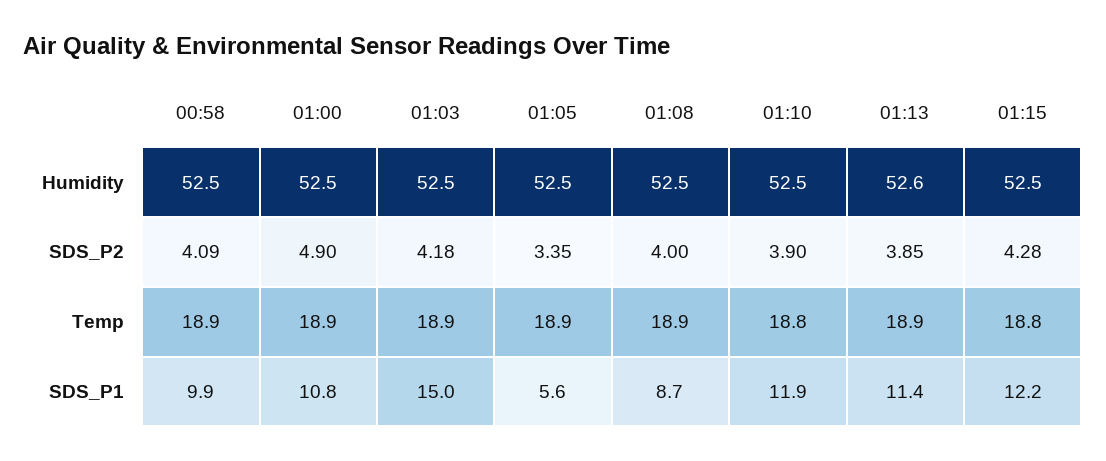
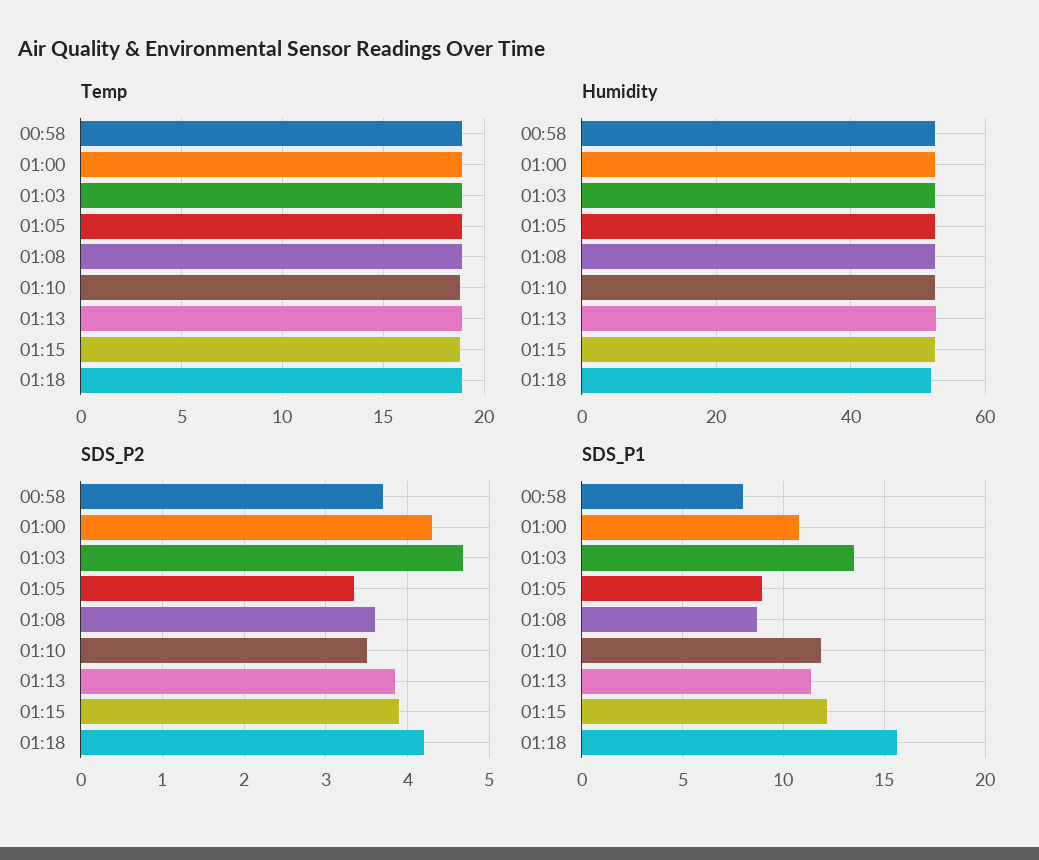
SDS_P2, 00:58: 4.09 -> 3.7
SDS_P2, 01:00: 4.9 -> 4.3
SDS_P2, 01:03: 4.18 -> 4.7
SDS_P2, 01:08: 4 -> 3.6
SDS_P2, 01:10: 3.9 -> 3.5
SDS_P2, 01:15: 4.28 -> 3.9
SDS_P1, 00:58: 9.9 -> 8
SDS_P1, 01:03: 15 -> 13.5
SDS_P1, 01:05: 5.6 -> 9
Temp, 01:18: none -> 19
Humidity, 01:18: none -> 52
SDS_P2, 01:18: none -> 4.2
SDS_P1, 01:18: none -> 15.5

